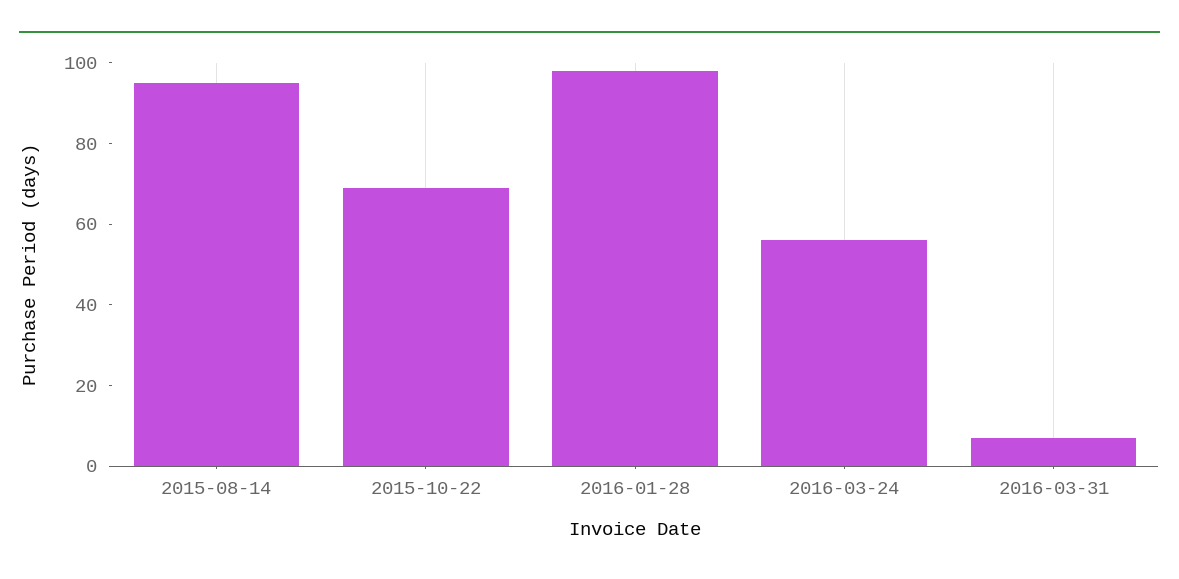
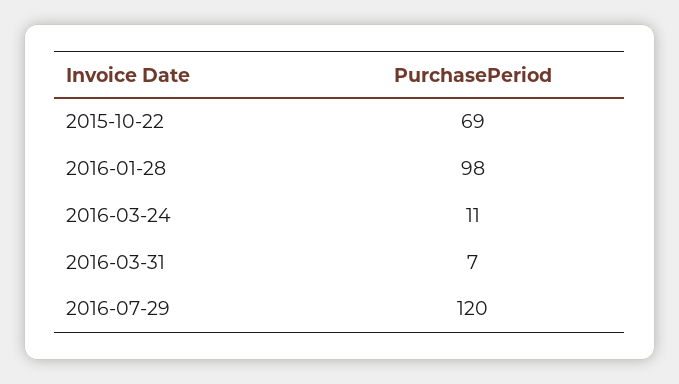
2015-08-14: 95 -> none
2016-03-24: 55 -> 11
2016-07-29: none -> 120

